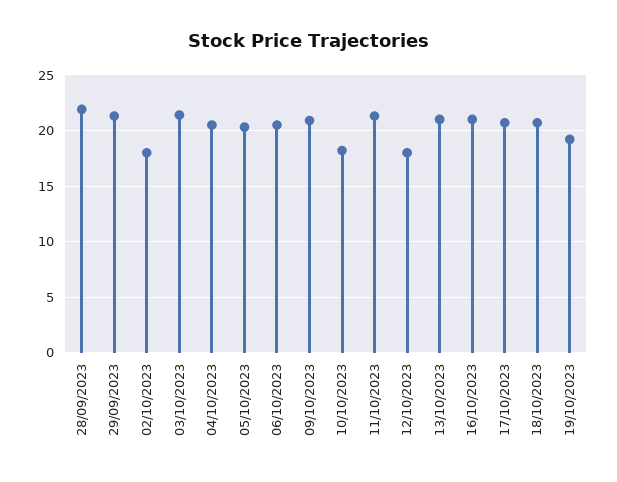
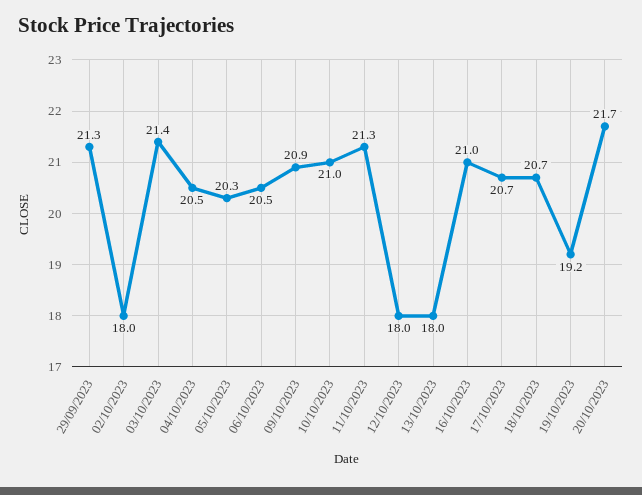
28/09/2023: 22 -> none
10/10/2023: 18 -> 21
13/10/2023: 21 -> 18
20/10/2023: none -> 21.7

